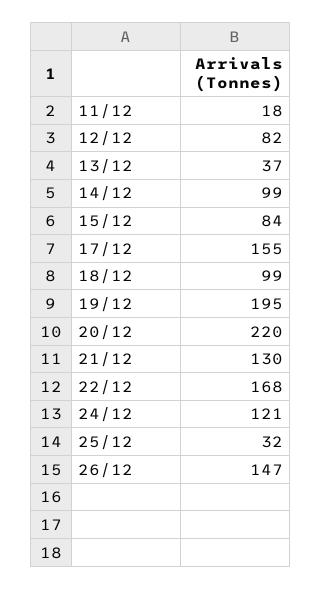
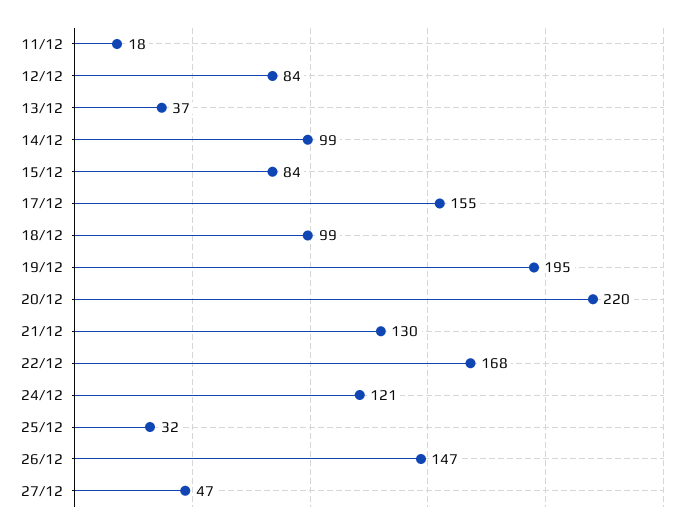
12/12: 82 -> 84
27/12: none -> 47

